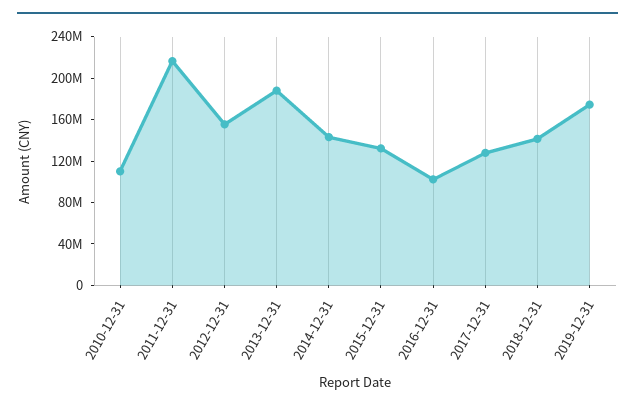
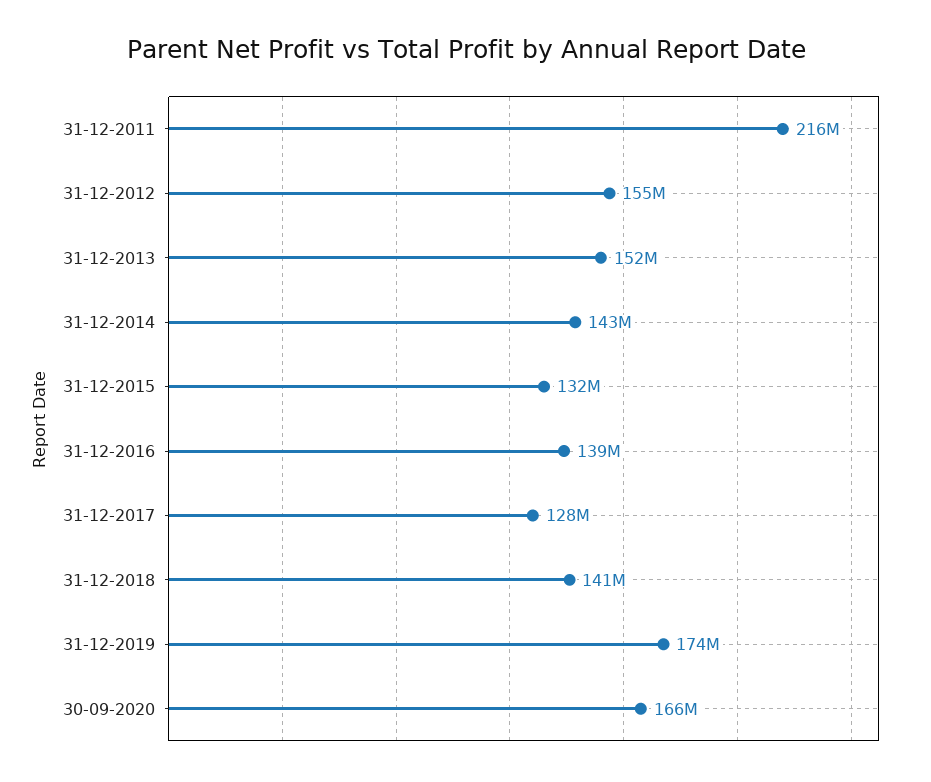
2010-12-31: 110000000 -> none
2013-12-31: 190000000 -> 152000000
2016-12-31: 100000000 -> 139000000
30-09-2020: none -> 166000000

